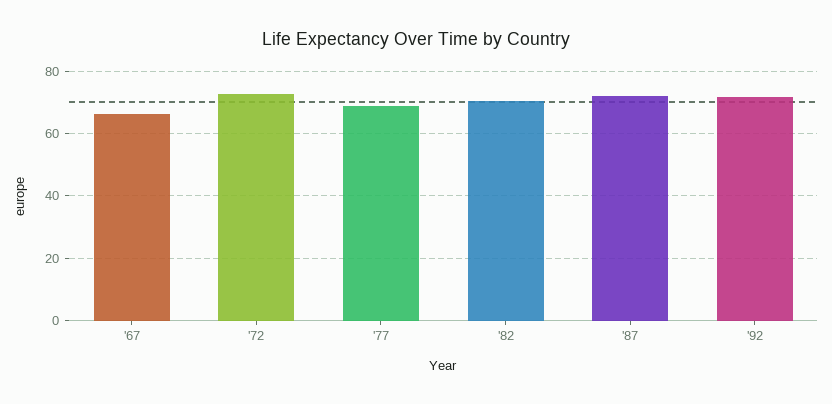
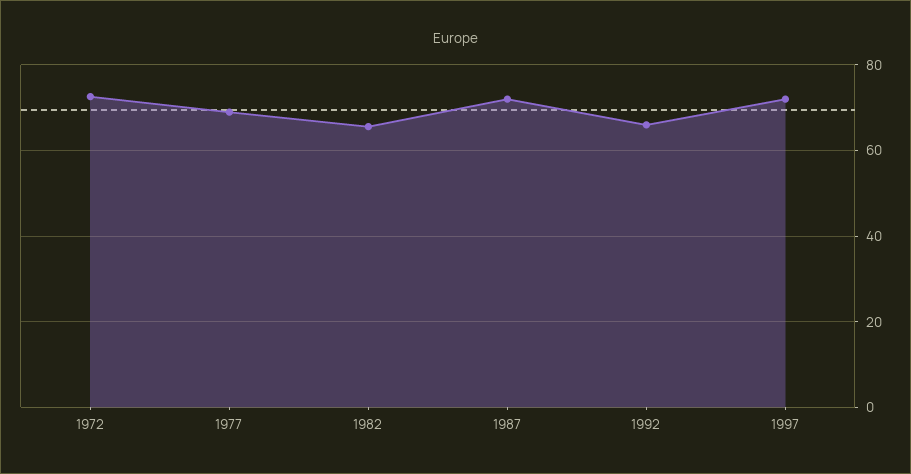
'67: 66 -> none
'82: 70 -> 66
'92: 72 -> 66
1997: none -> 72

